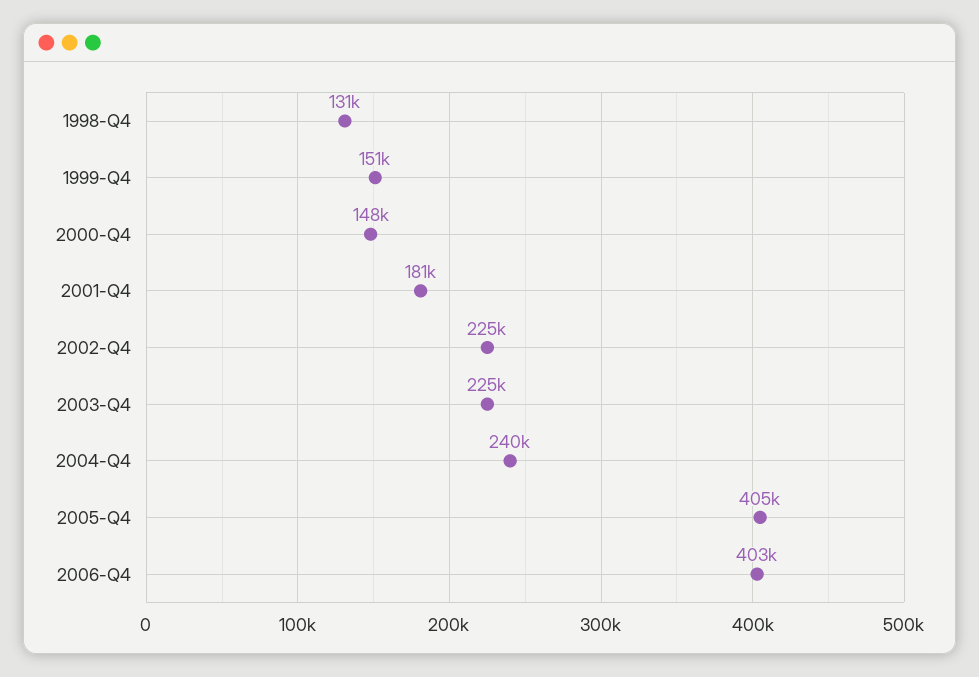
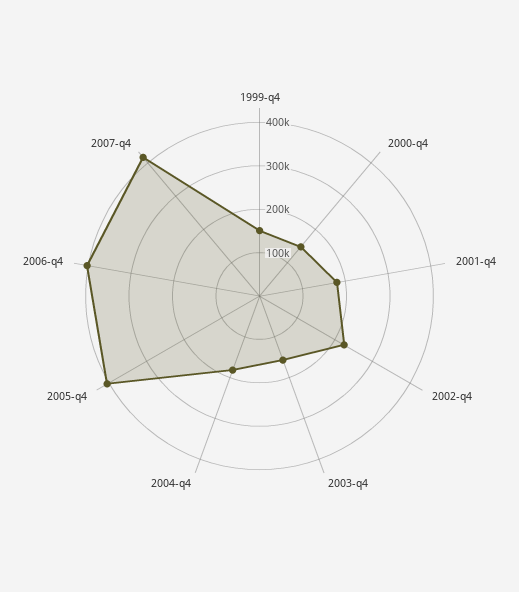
1998-Q4: 131000 -> none
2003-Q4: 225000 -> 160000
2004-Q4: 240000 -> 180000
2007-q4: none -> 420000

